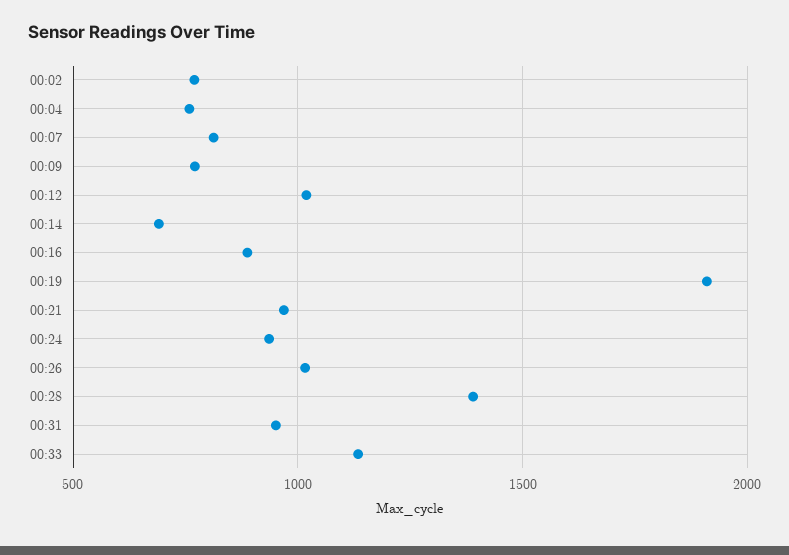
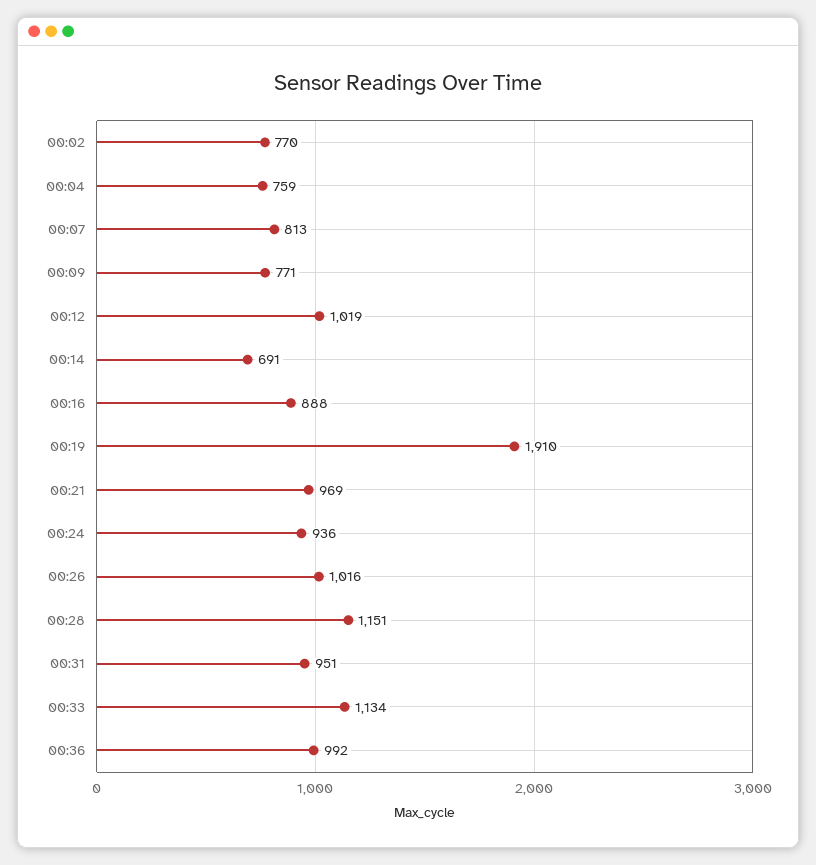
00:28: 1400 -> 1151
00:36: none -> 992

